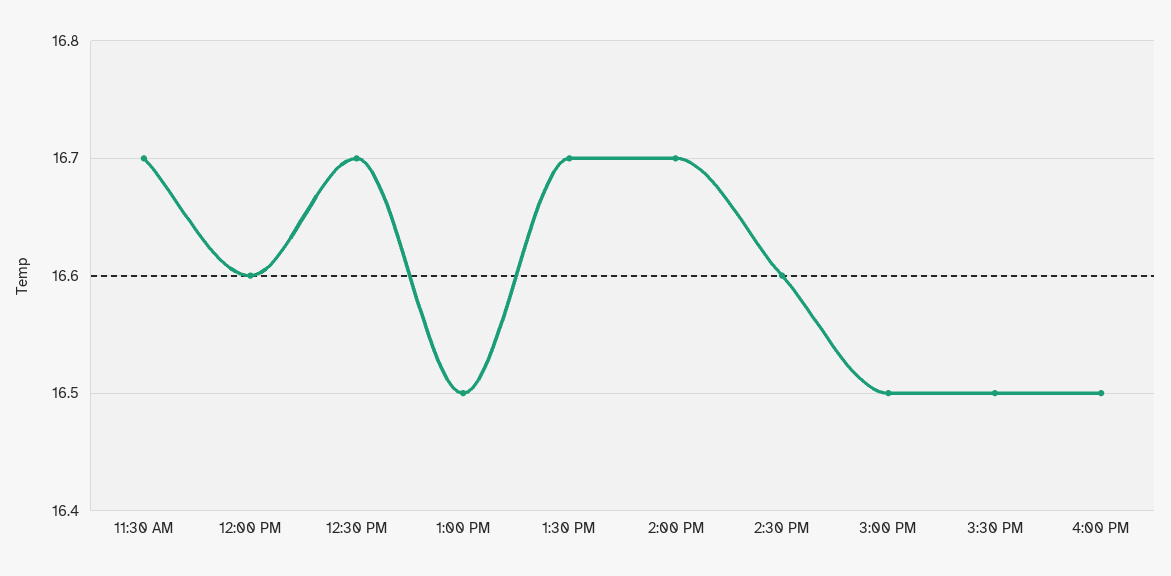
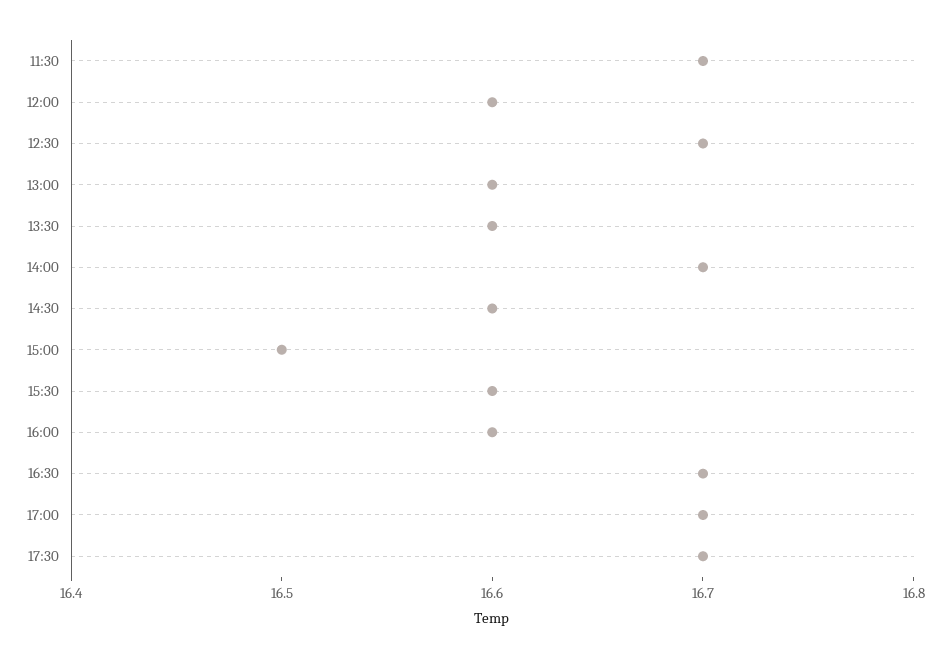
1:00 PM: 16.5 -> 16.6
1:30 PM: 16.7 -> 16.6
3:30 PM: 16.5 -> 16.6
4:00 PM: 16.5 -> 16.6
16:30: none -> 16.7
17:00: none -> 16.7
17:30: none -> 16.7

